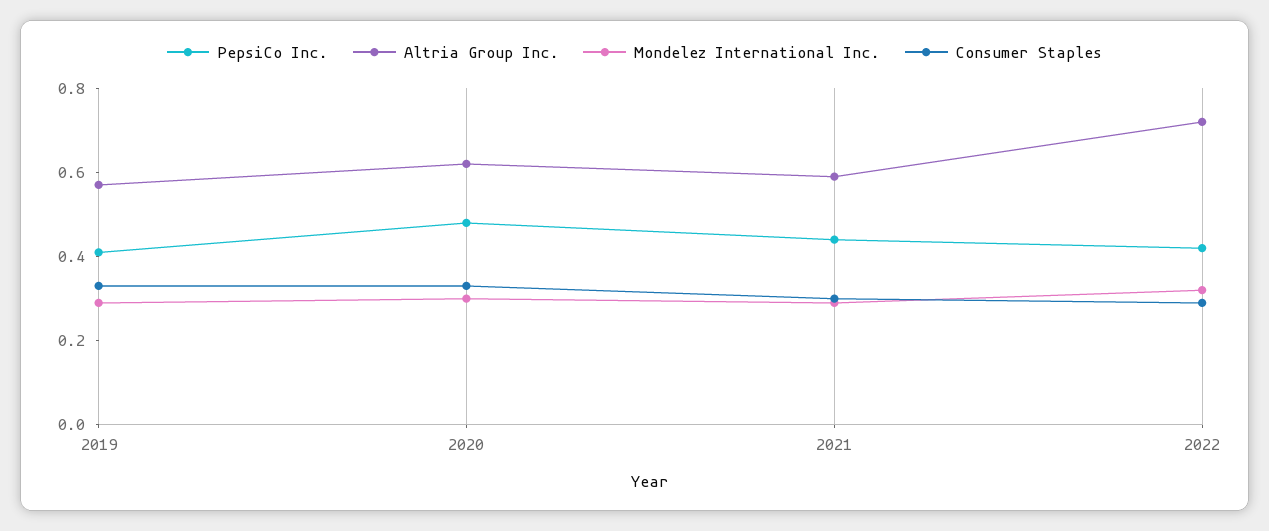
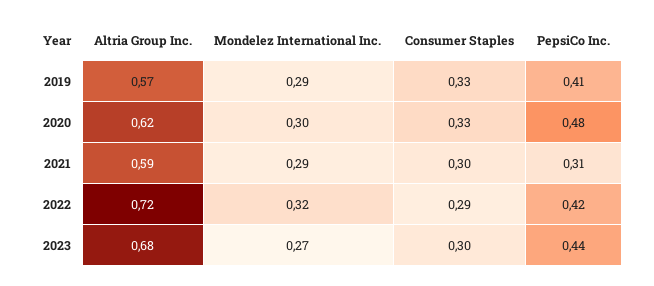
PepsiCo Inc., 2021: 0.45 -> 0.31
Altria Group Inc., 2023: none -> 0.68
Mondelez International Inc., 2023: none -> 0.27
Consumer Staples, 2023: none -> 0.3
PepsiCo Inc., 2023: none -> 0.44

